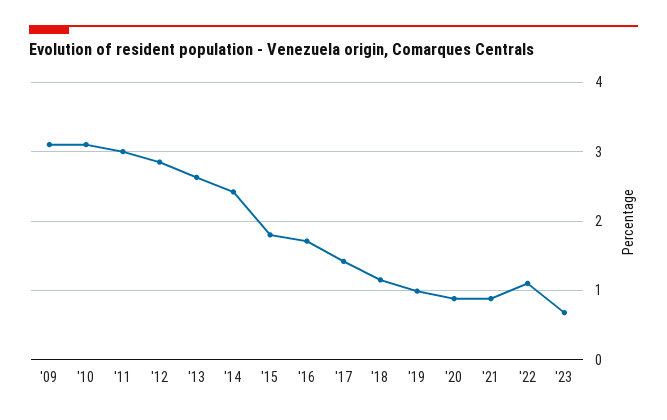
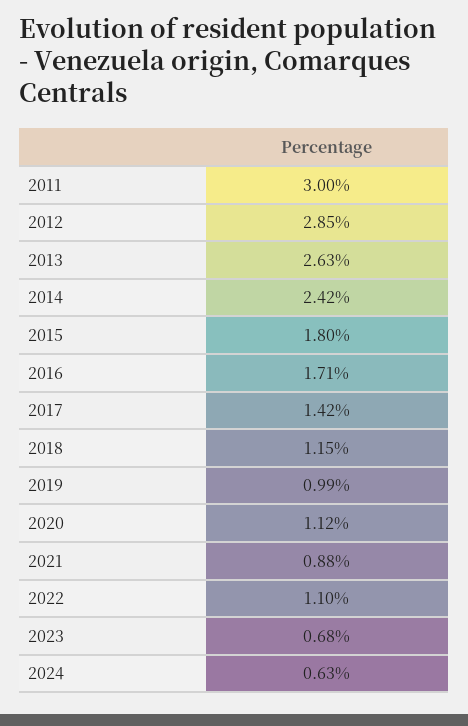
'09: 3.1 -> none
'10: 3.1 -> none
'20: 0.9 -> 1.12
2024: none -> 0.63

